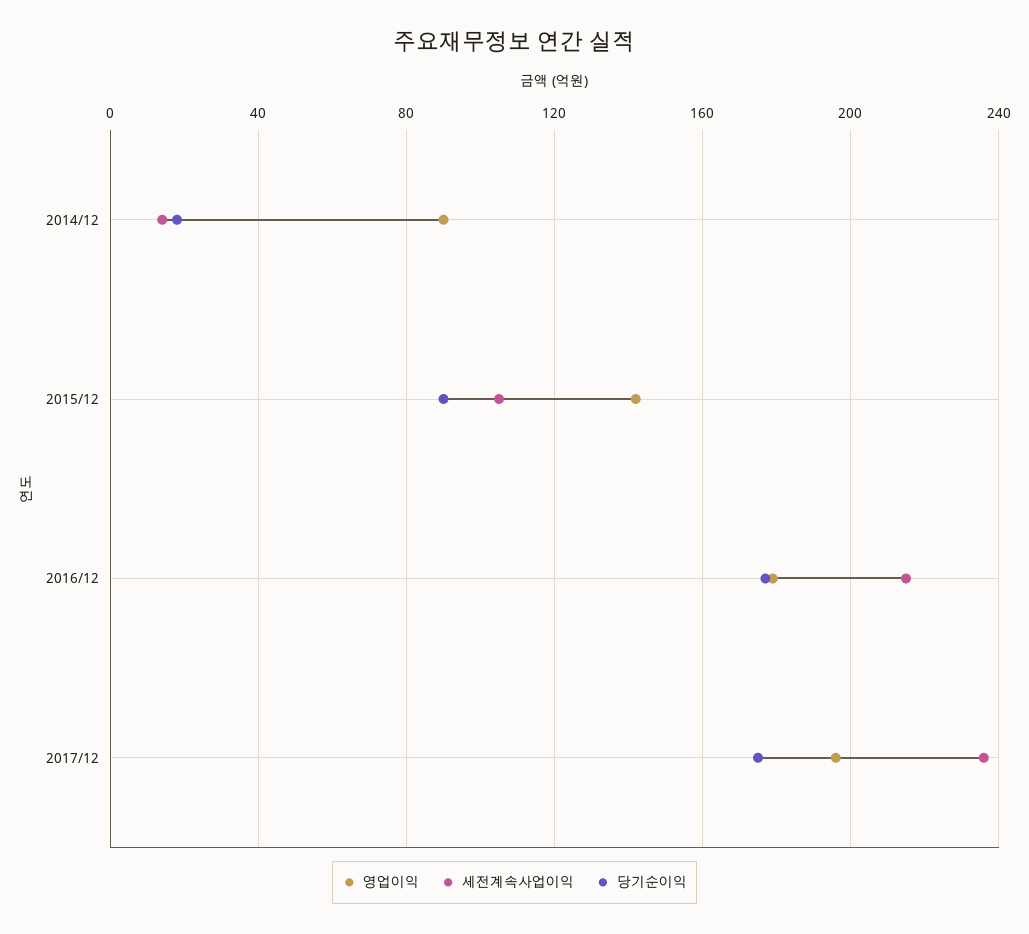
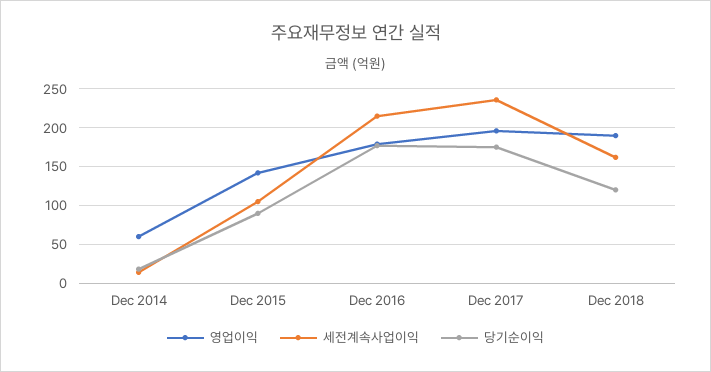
영업이익, 2014/12: 90 -> 60
영업이익, Dec 2018: none -> 190
세전계속사업이익, Dec 2018: none -> 160
당기순이익, Dec 2018: none -> 120

